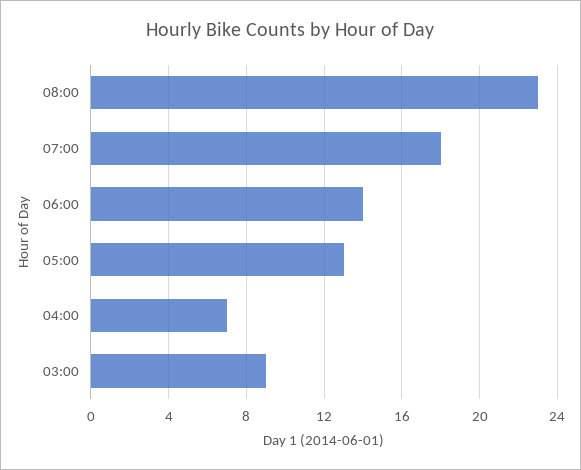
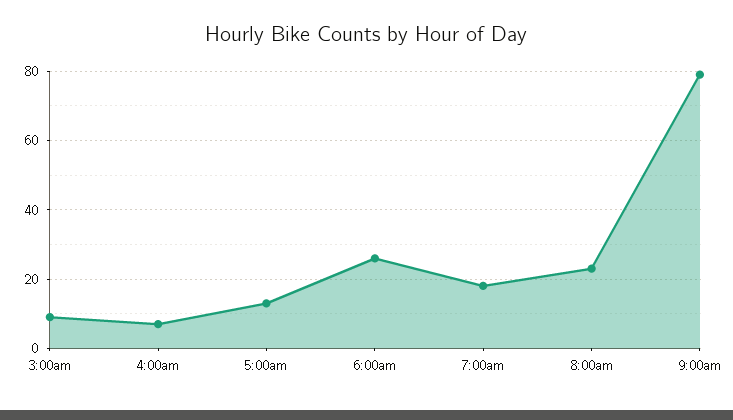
06:00: 14 -> 25
9:00am: none -> 80

